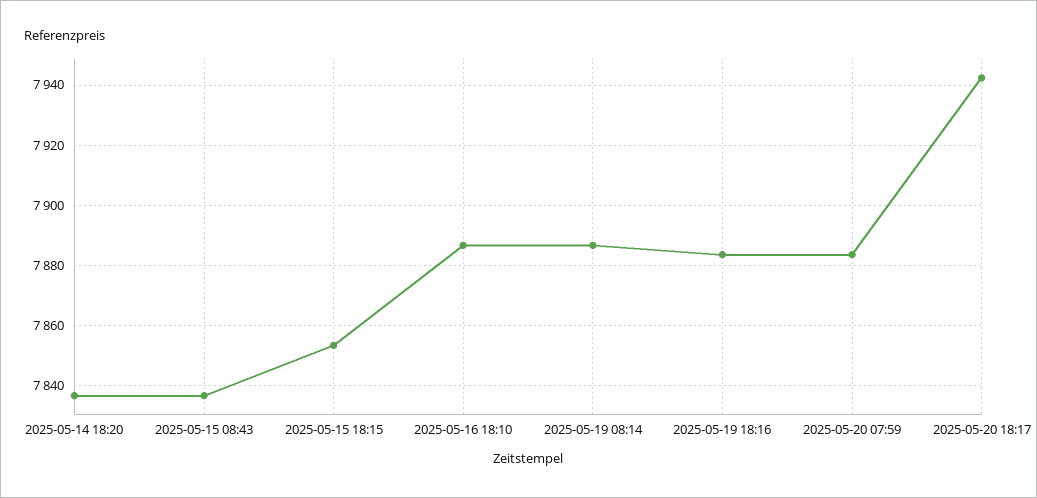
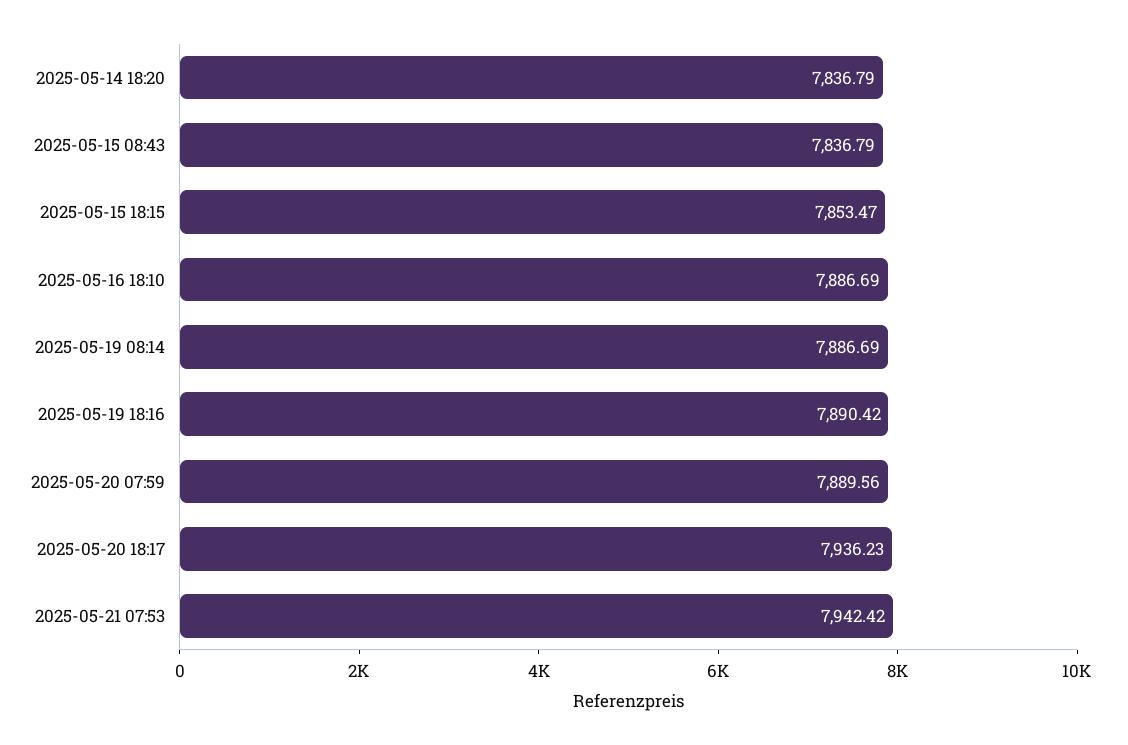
2025-05-19 18:16: 7884 -> 7890.42
2025-05-20 07:59: 7884 -> 7889.56
2025-05-20 18:17: 7942 -> 7936.23
2025-05-21 07:53: none -> 7942.42

